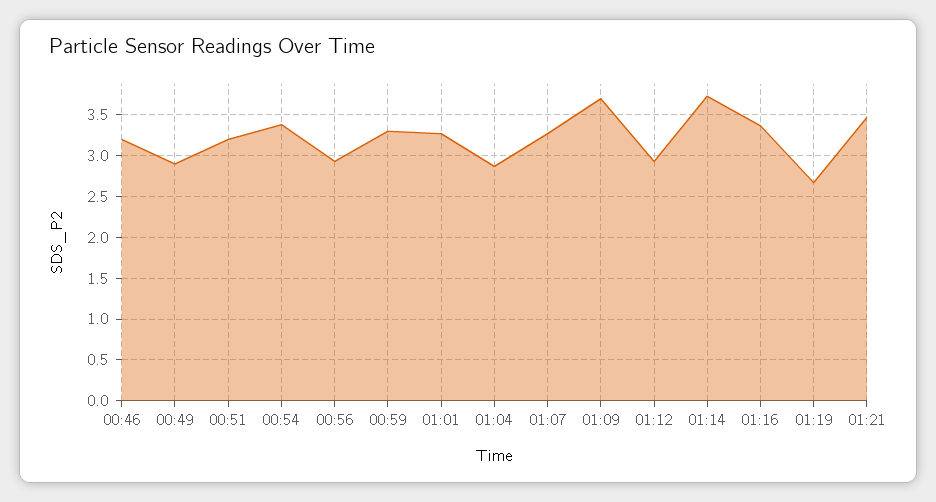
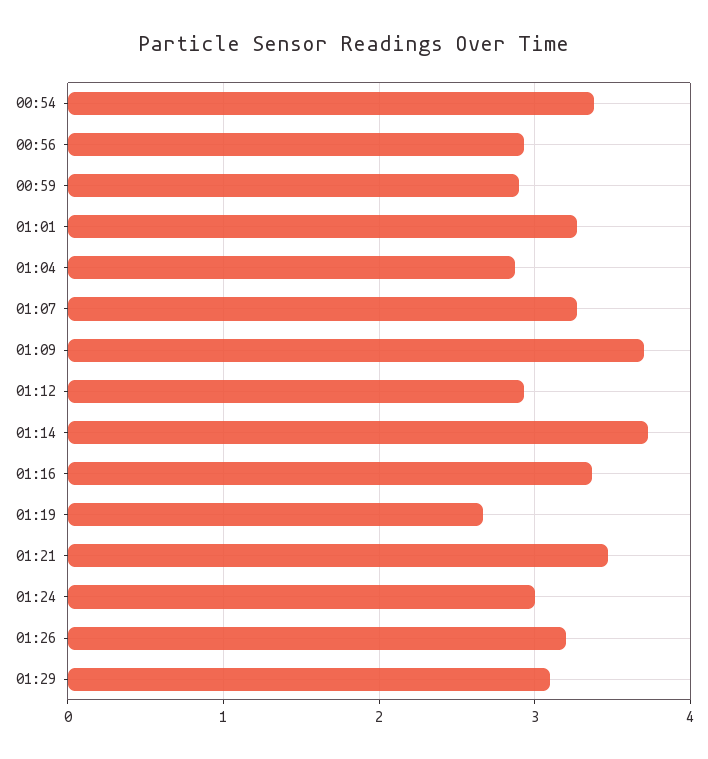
00:46: 3.2 -> none
00:49: 2.9 -> none
00:51: 3.2 -> none
00:59: 3.3 -> 2.9
01:24: none -> 3
01:26: none -> 3.2
01:29: none -> 3.1

